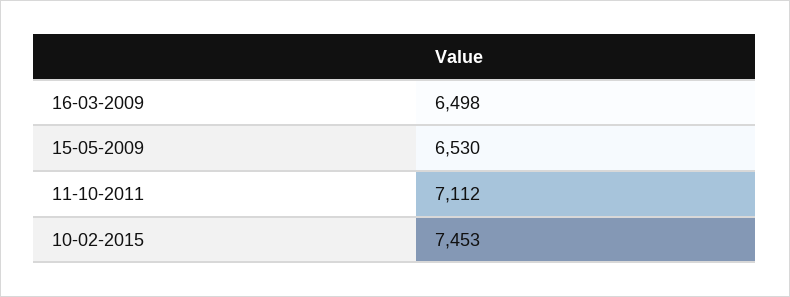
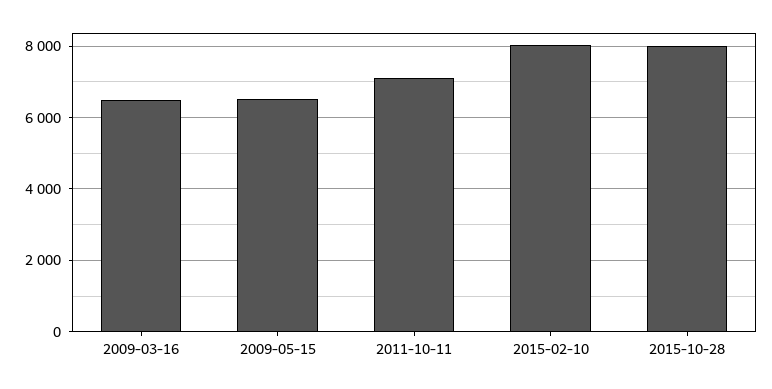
10-02-2015: 7453 -> 8000
2015-10-28: none -> 8000

